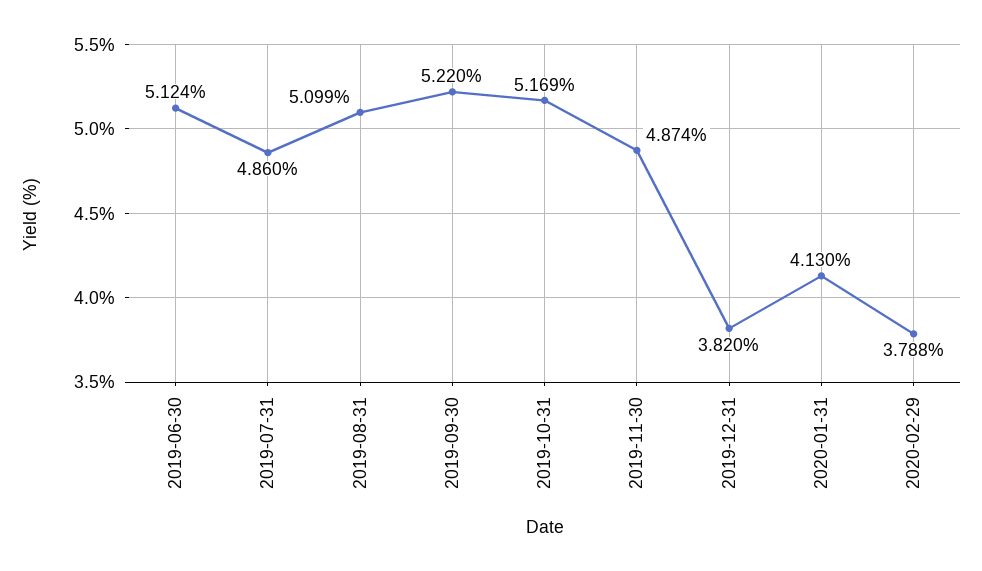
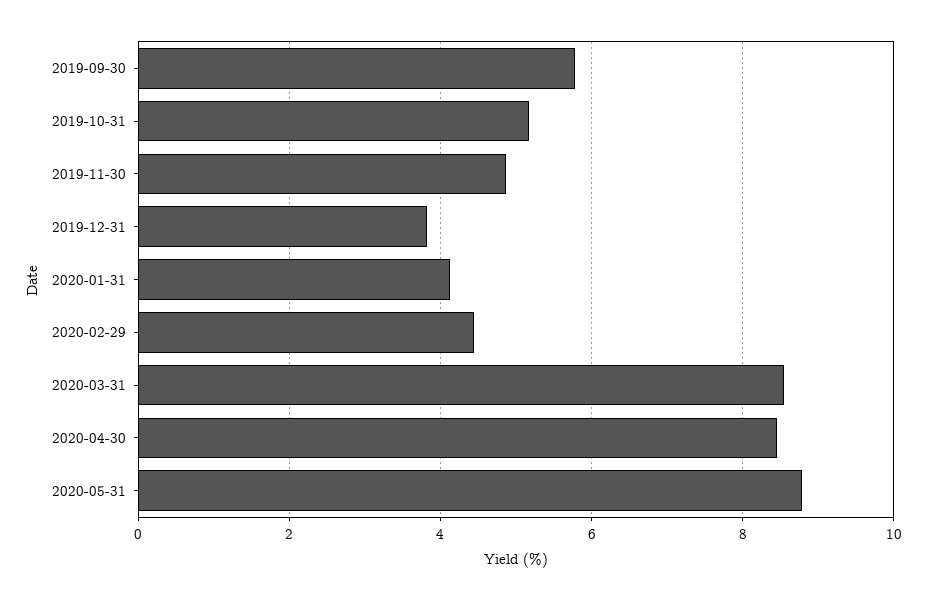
2019-06-30: 5.124 -> none
2019-07-31: 4.86 -> none
2019-08-31: 5.099 -> none
2019-09-30: 5.22 -> 5.8
2020-02-29: 3.788 -> 4.4
2020-03-31: none -> 8.6
2020-04-30: none -> 8.4
2020-05-31: none -> 8.8

